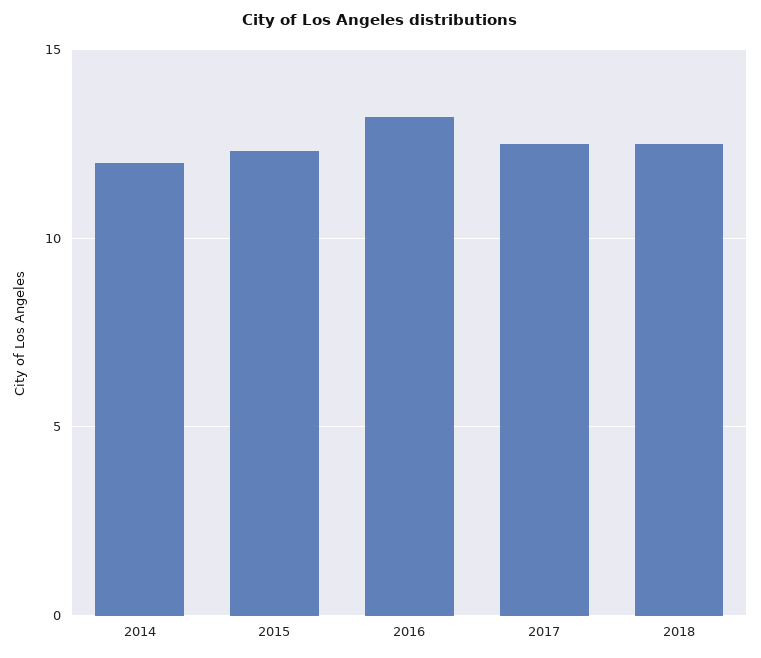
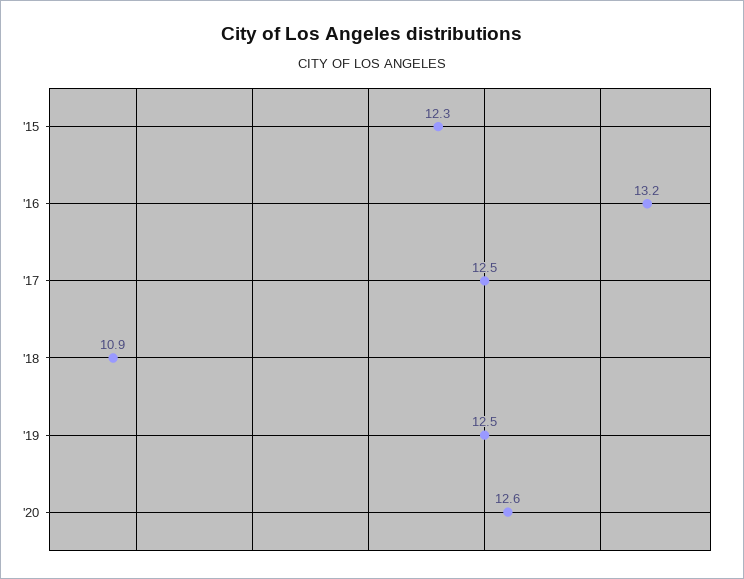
2014: 12 -> none
2018: 12.5 -> 10.9
'19: none -> 12.5
'20: none -> 12.6

